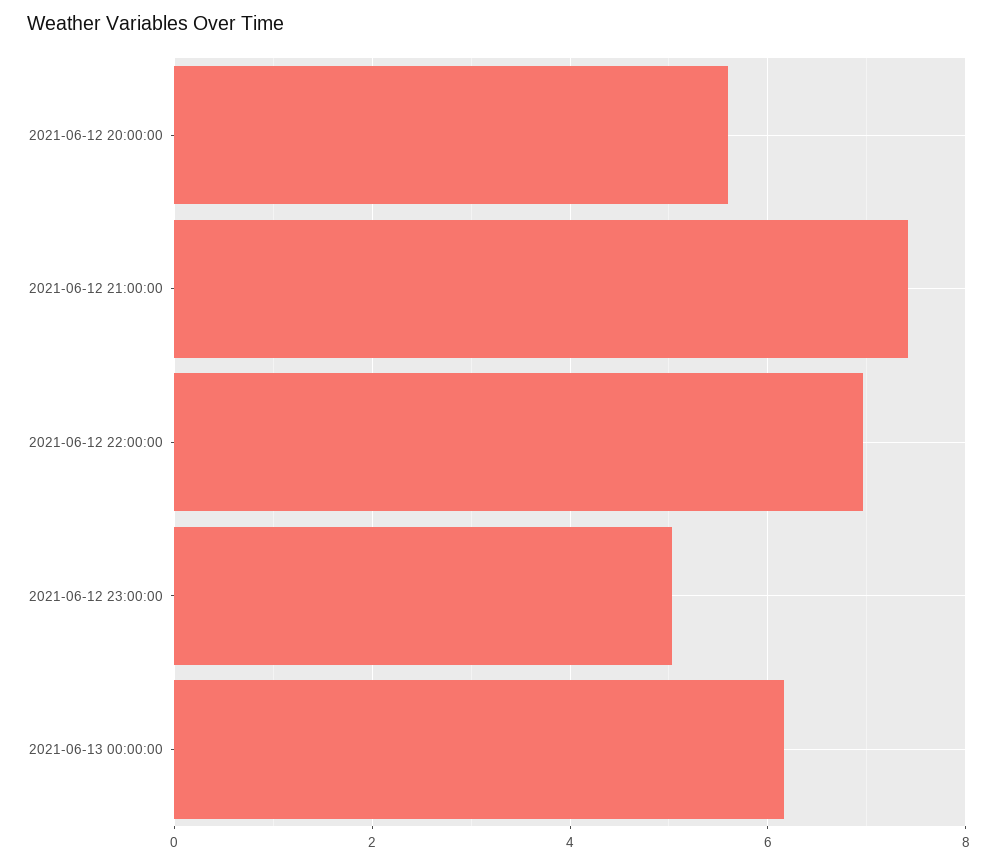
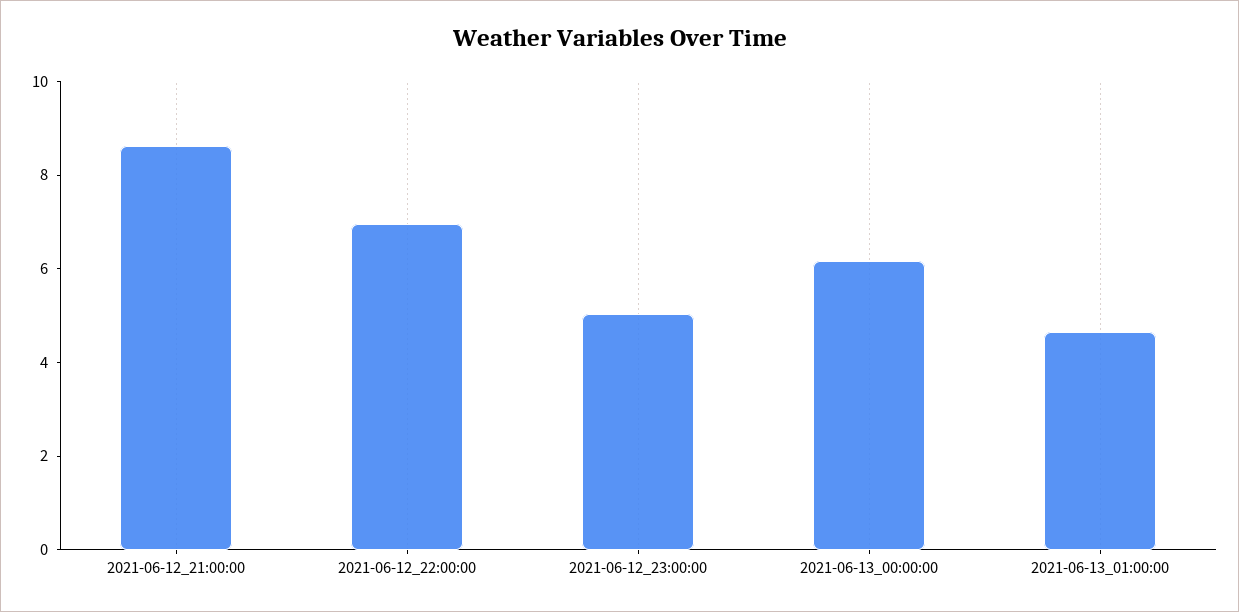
2021-06-12 20:00:00: 5.6 -> none
2021-06-12 21:00:00: 7.4 -> 8.5
2021-06-13_01:00:00: none -> 4.5

